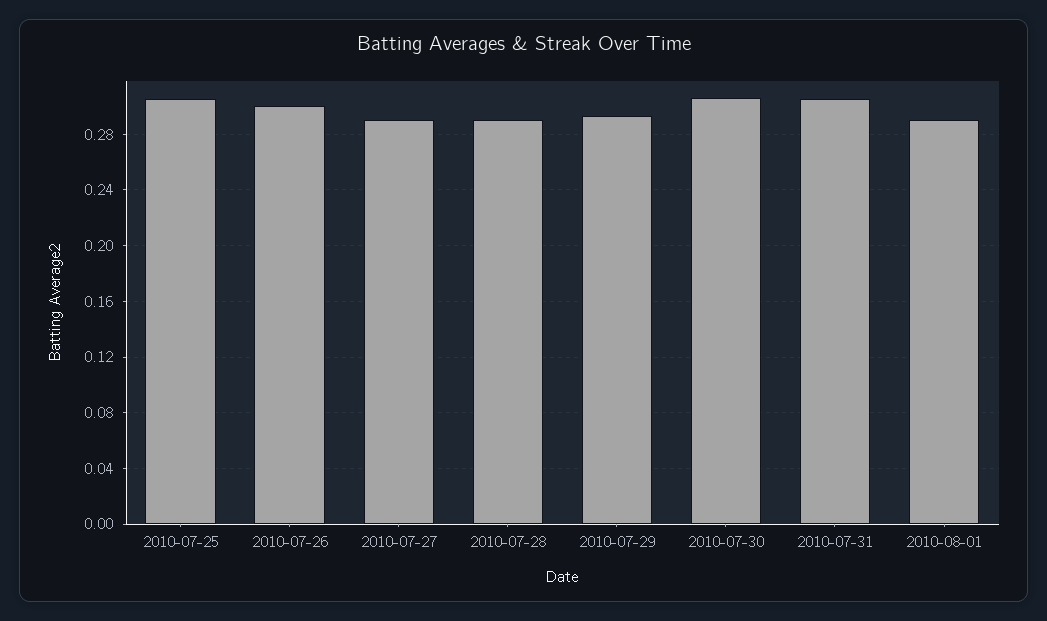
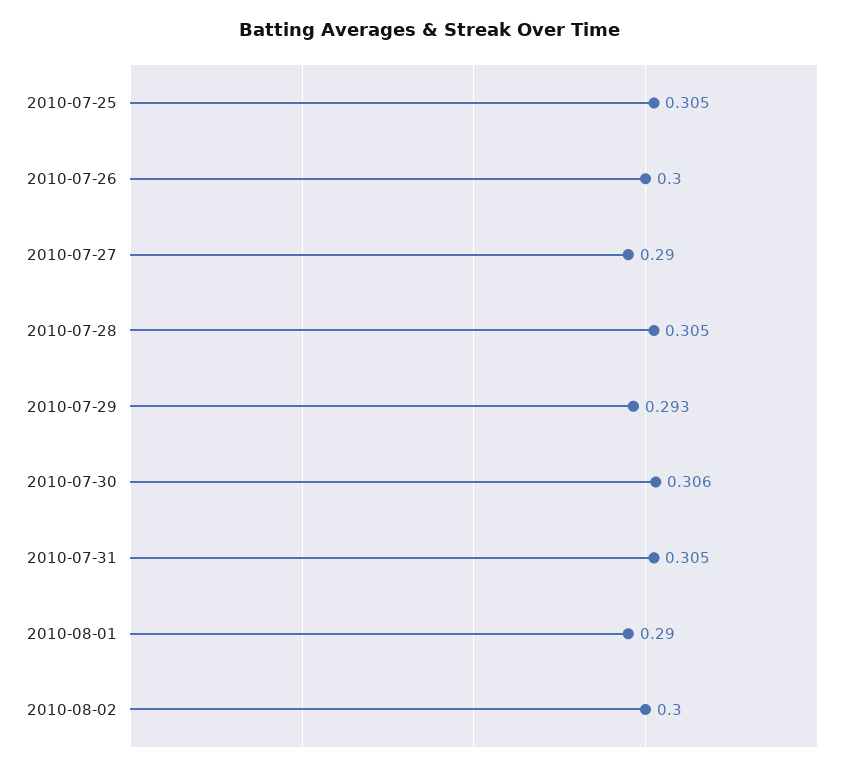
2010-07-28: 0.29 -> 0.305
2010-08-02: none -> 0.3

